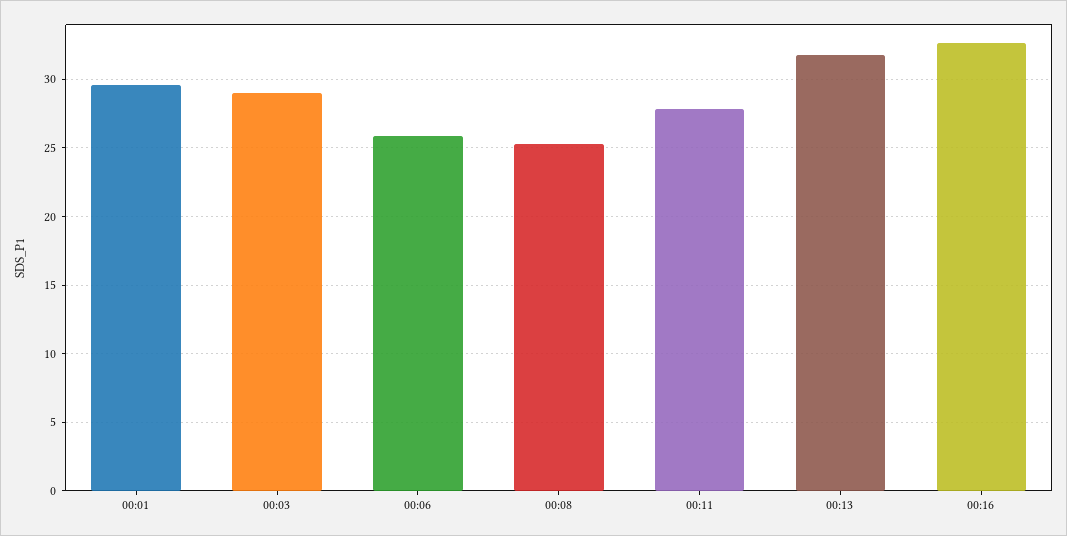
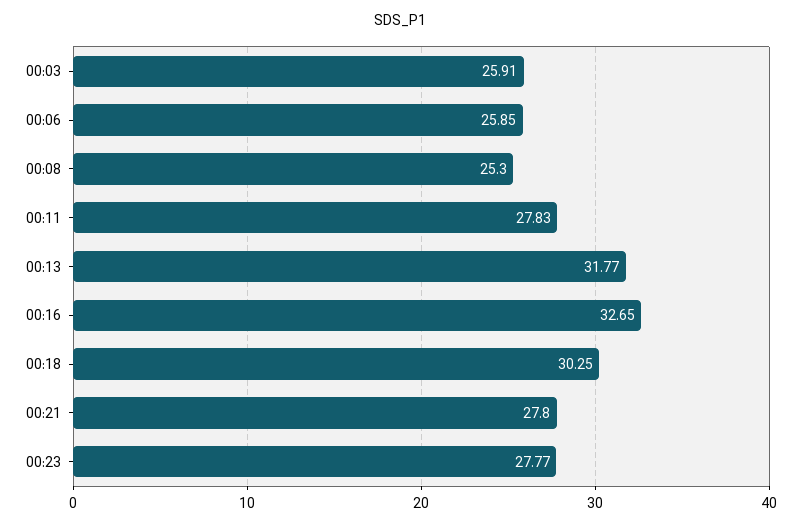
00:01: 29.5 -> none
00:03: 29 -> 25.91
00:18: none -> 30.25
00:21: none -> 27.8
00:23: none -> 27.77

